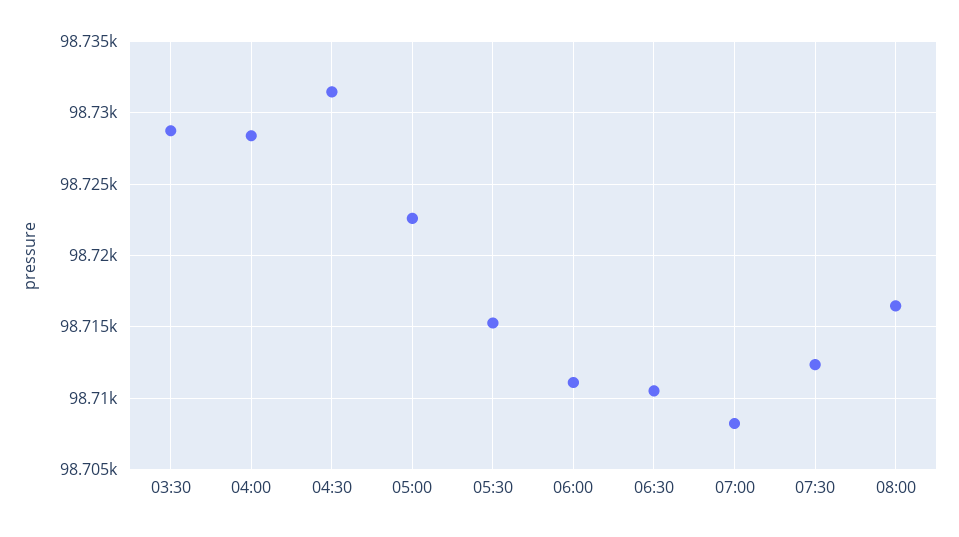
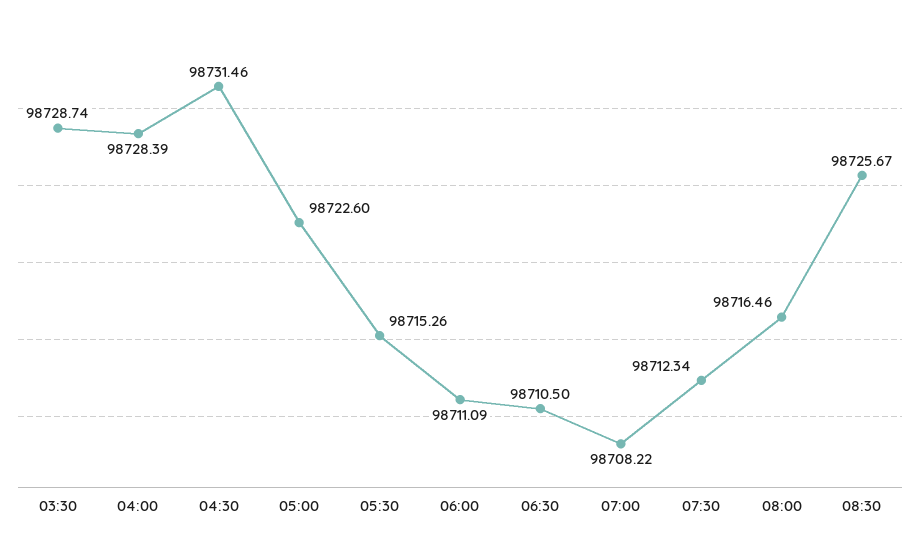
08:30: none -> 98725.67

